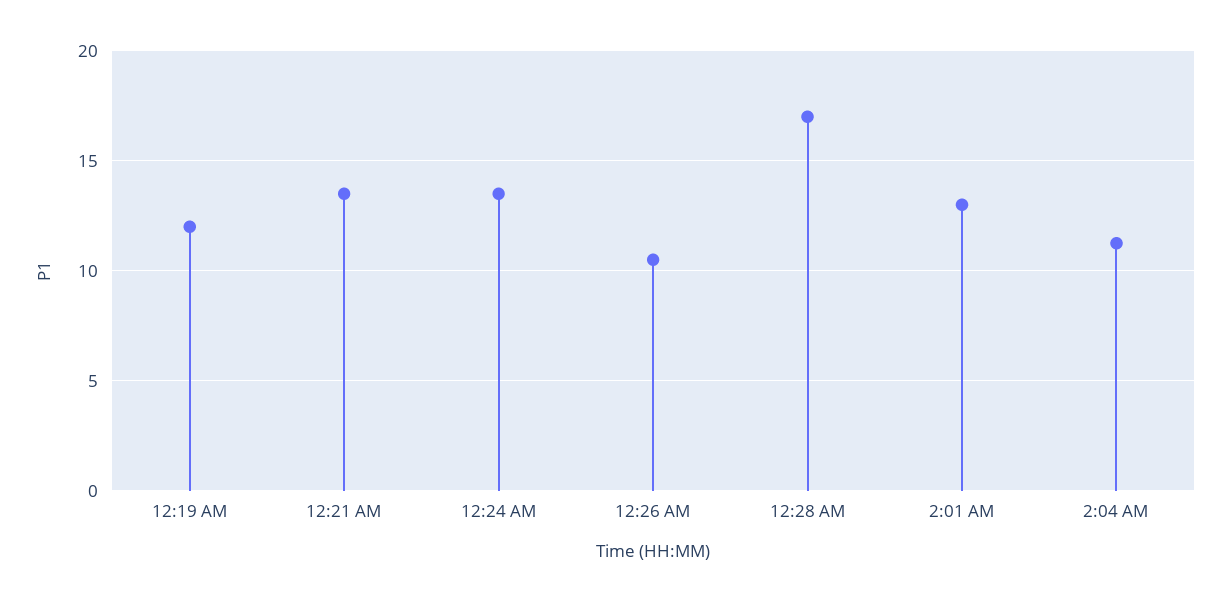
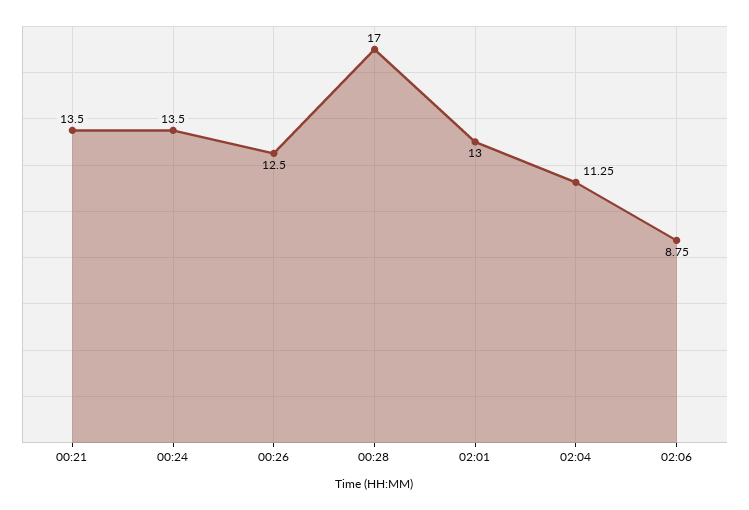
12:19 AM: 12 -> none
12:26 AM: 10.5 -> 12.5
02:06: none -> 8.75

